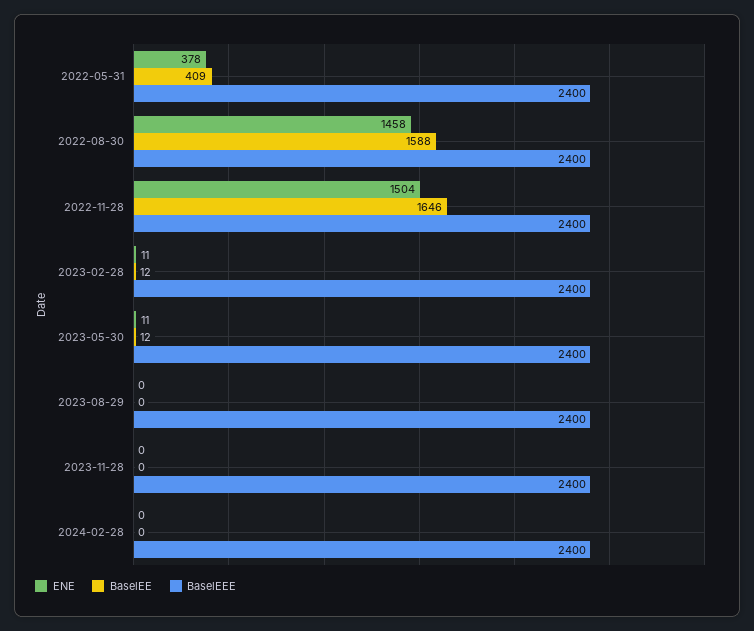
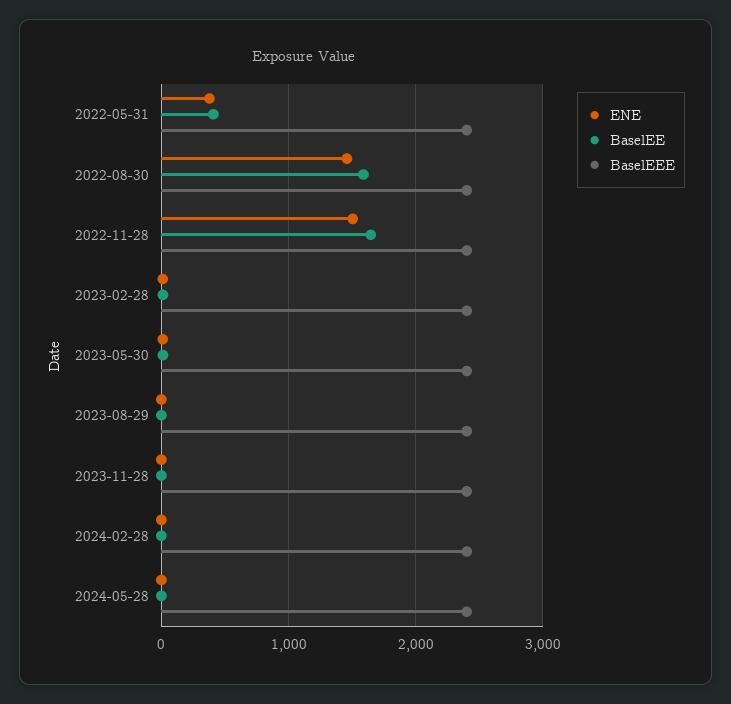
ENE, 2024-05-28: none -> 0
BaselEE, 2024-05-28: none -> 0
BaselEEE, 2024-05-28: none -> 2400

